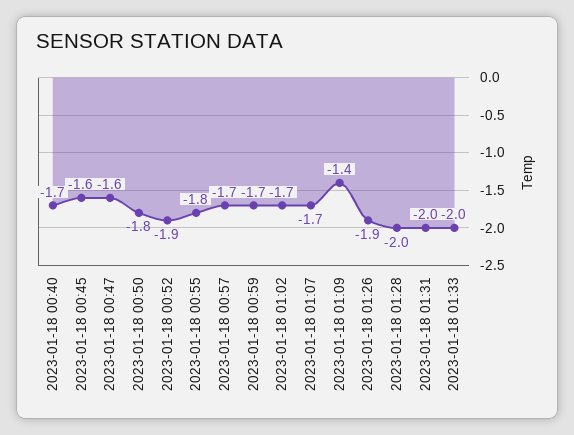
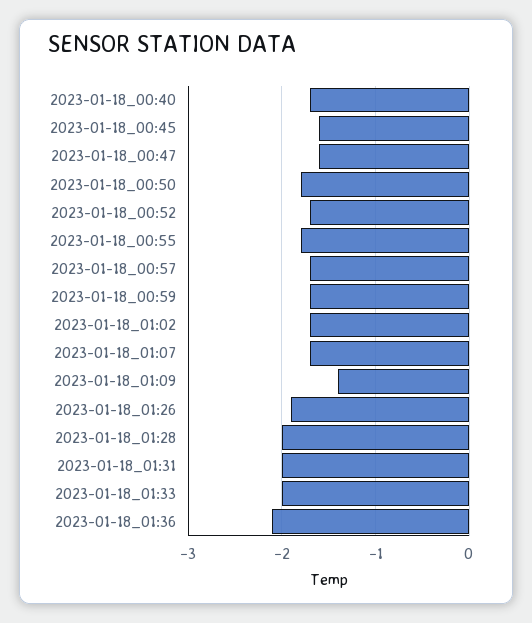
2023-01-18 00:52: -1.9 -> -1.7
2023-01-18_01:36: none -> -2.1

